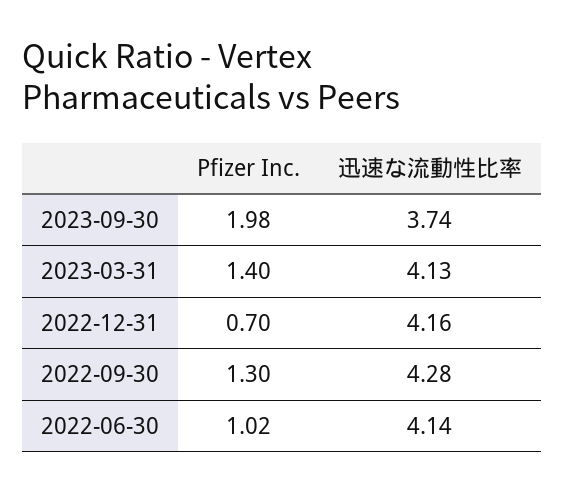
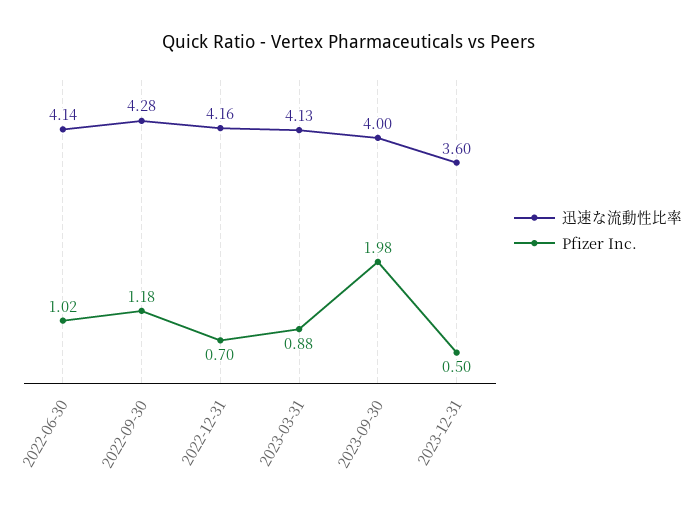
迅速な流動性比率, 2023-09-30: 3.74 -> 4
Pfizer Inc., 2023-03-31: 1.4 -> 0.88
Pfizer Inc., 2022-09-30: 1.3 -> 1.18
迅速な流動性比率, 2023-12-31: none -> 3.6
Pfizer Inc., 2023-12-31: none -> 0.5

